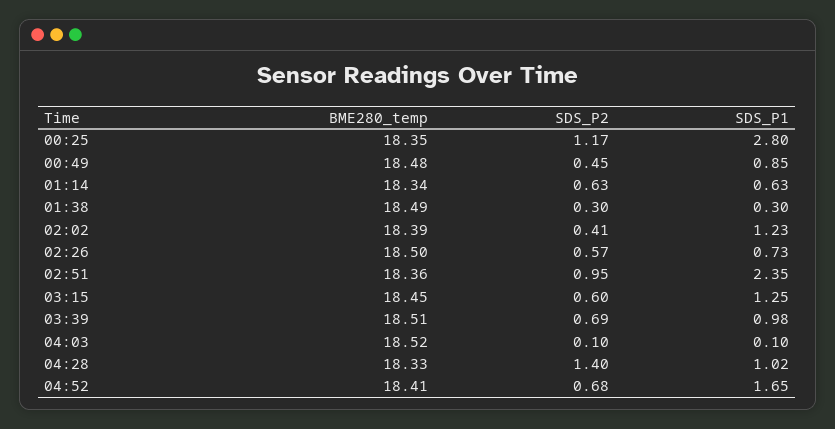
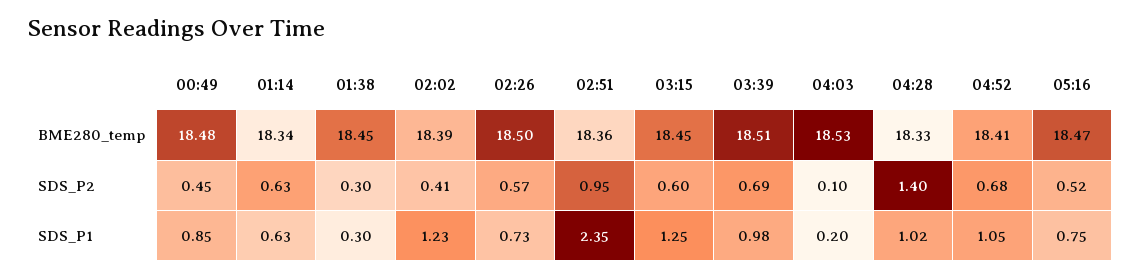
BME280_temp, 00:25: 18.35 -> none
SDS_P2, 00:25: 1.17 -> none
SDS_P1, 00:25: 2.8 -> none
BME280_temp, 01:38: 18.49 -> 18.45
BME280_temp, 04:03: 18.52 -> 18.53
SDS_P1, 04:03: 0.1 -> 0.2
SDS_P1, 04:52: 1.65 -> 1.05
BME280_temp, 05:16: none -> 18.47
SDS_P2, 05:16: none -> 0.52
SDS_P1, 05:16: none -> 0.75

